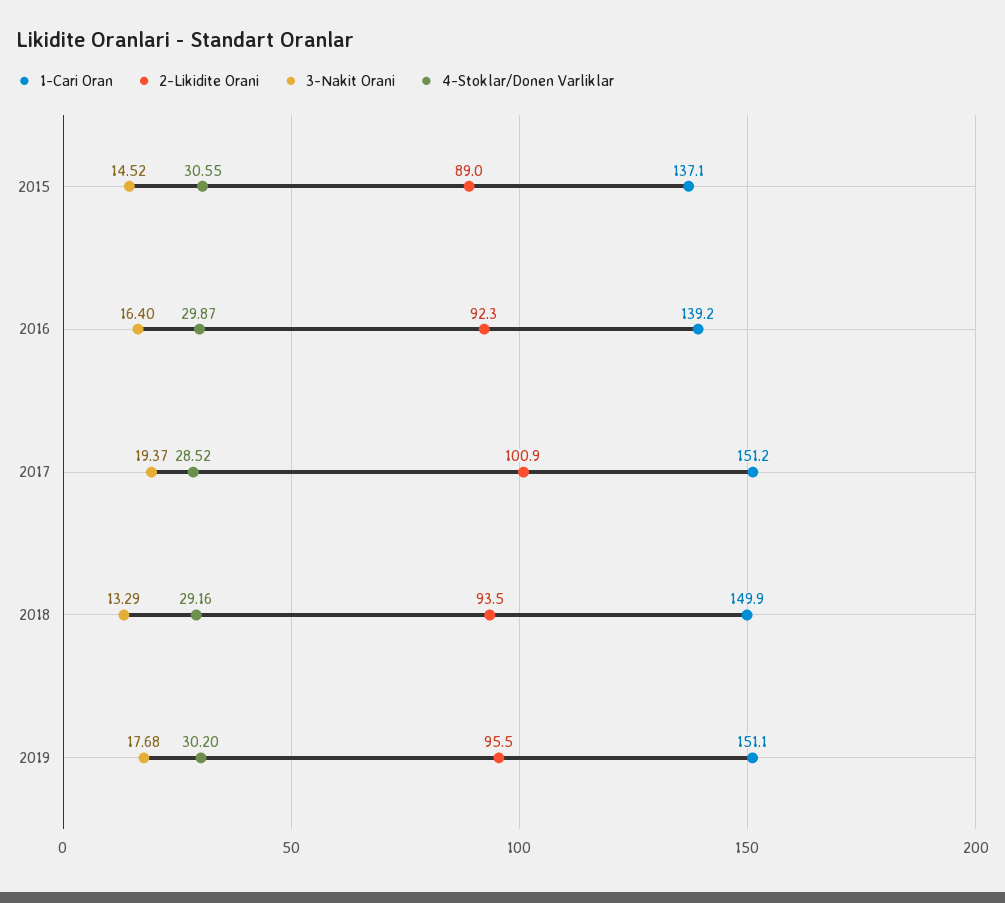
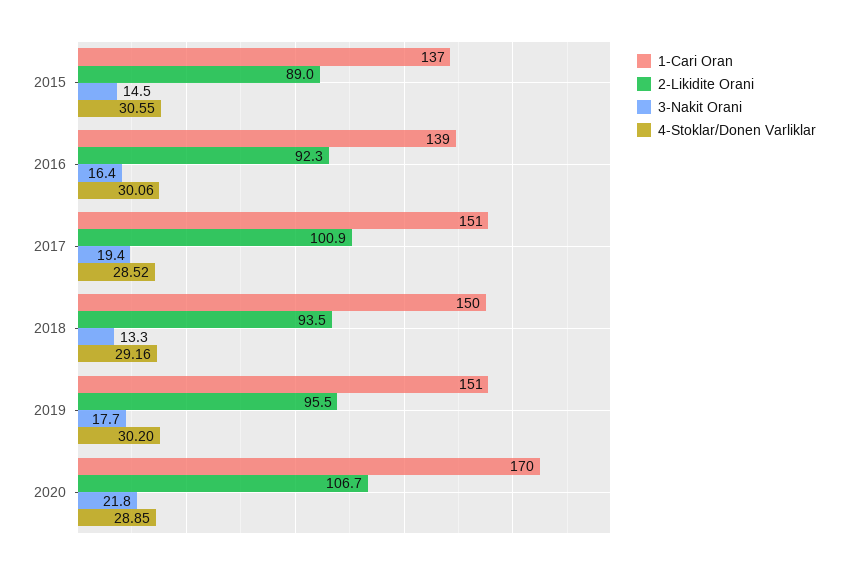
4-Stoklar/Donen Varliklar, 2016: 29.87 -> 30.06
1-Cari Oran, 2020: none -> 170
2-Likidite Orani, 2020: none -> 106.7
3-Nakit Orani, 2020: none -> 21.8
4-Stoklar/Donen Varliklar, 2020: none -> 28.85

